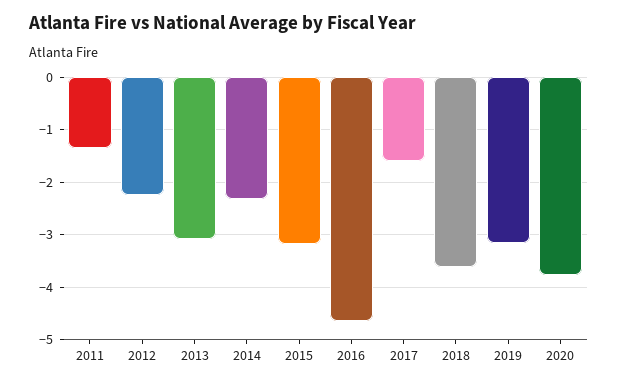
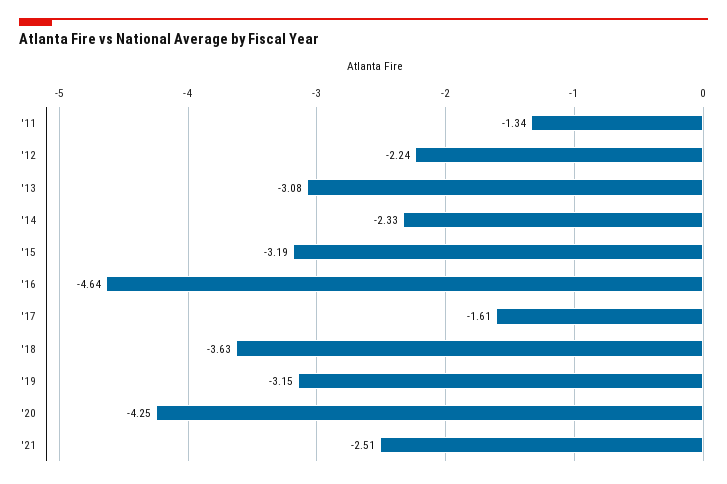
2020: -3.8 -> -4.25
'21: none -> -2.51

